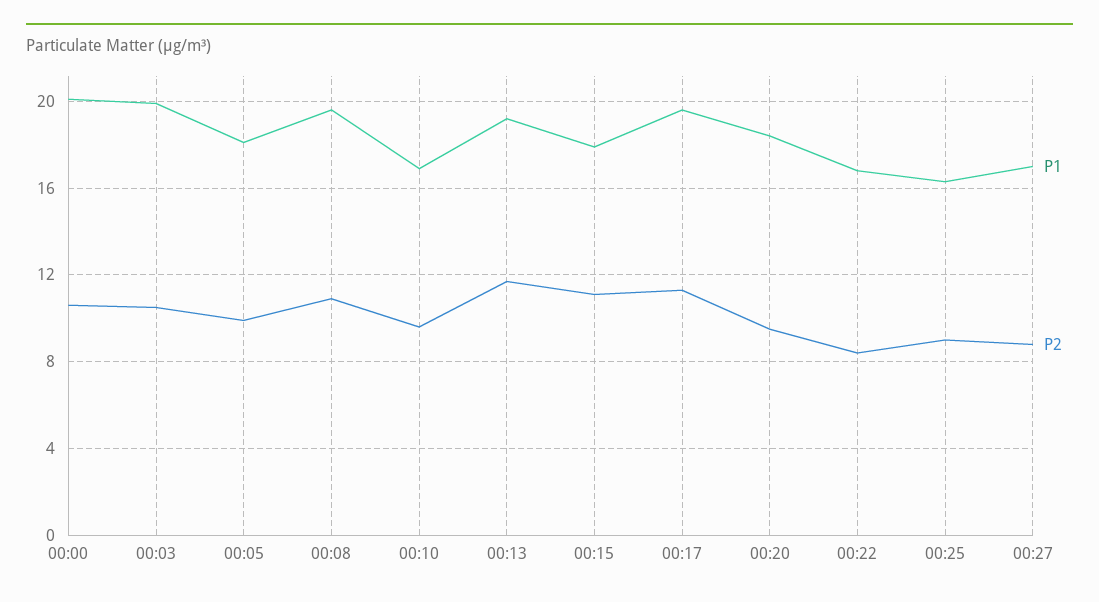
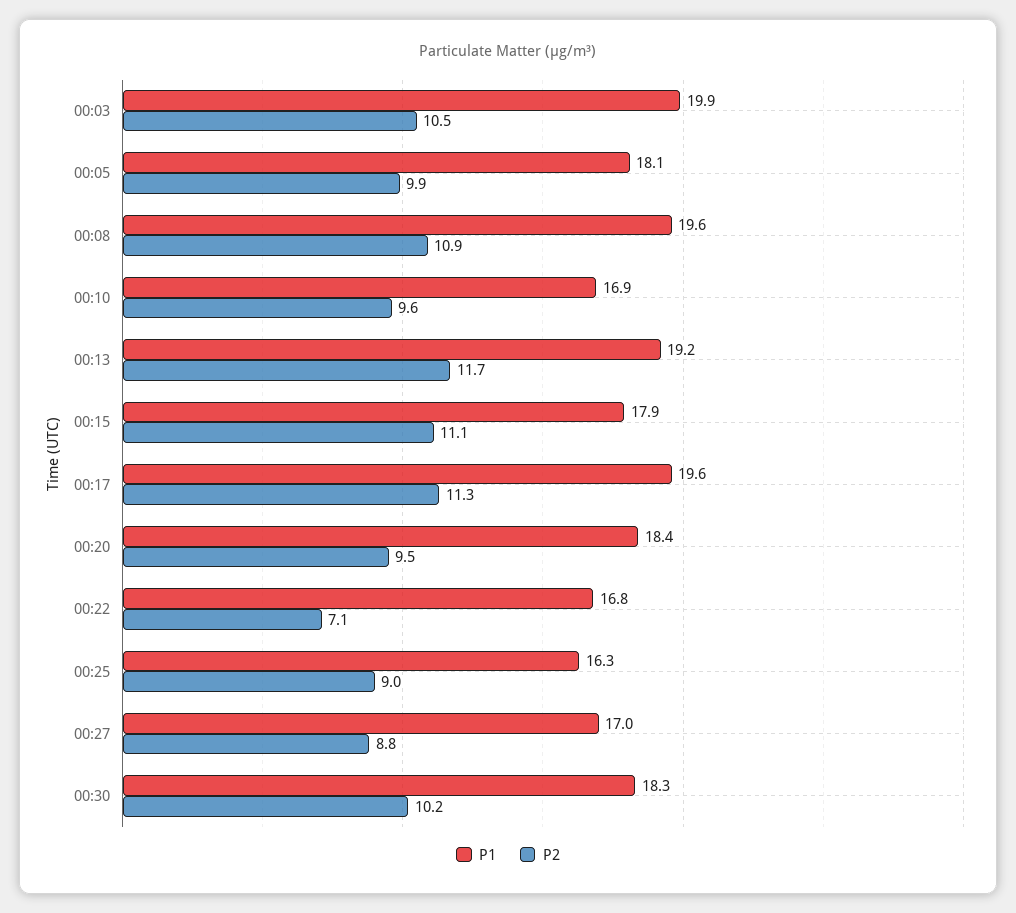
P1, 00:00: 20 -> none
P2, 00:00: 10.5 -> none
P2, 00:22: 8.5 -> 7.1
P1, 00:30: none -> 18.3
P2, 00:30: none -> 10.2

